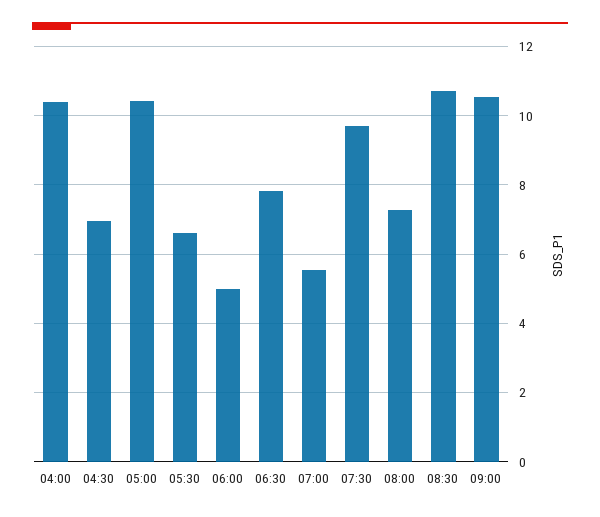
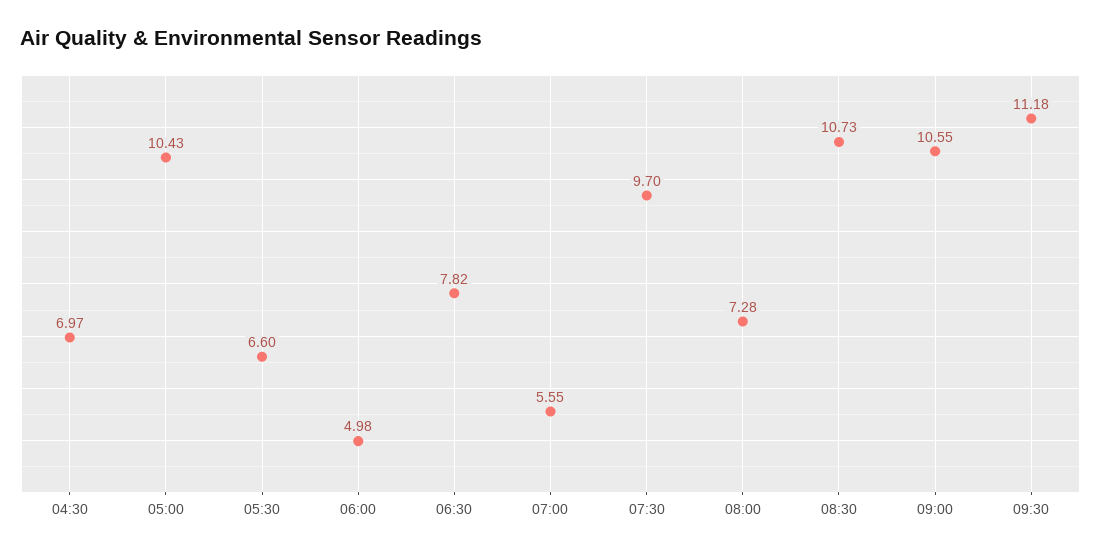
04:00: 10.4 -> none
09:30: none -> 11.18

